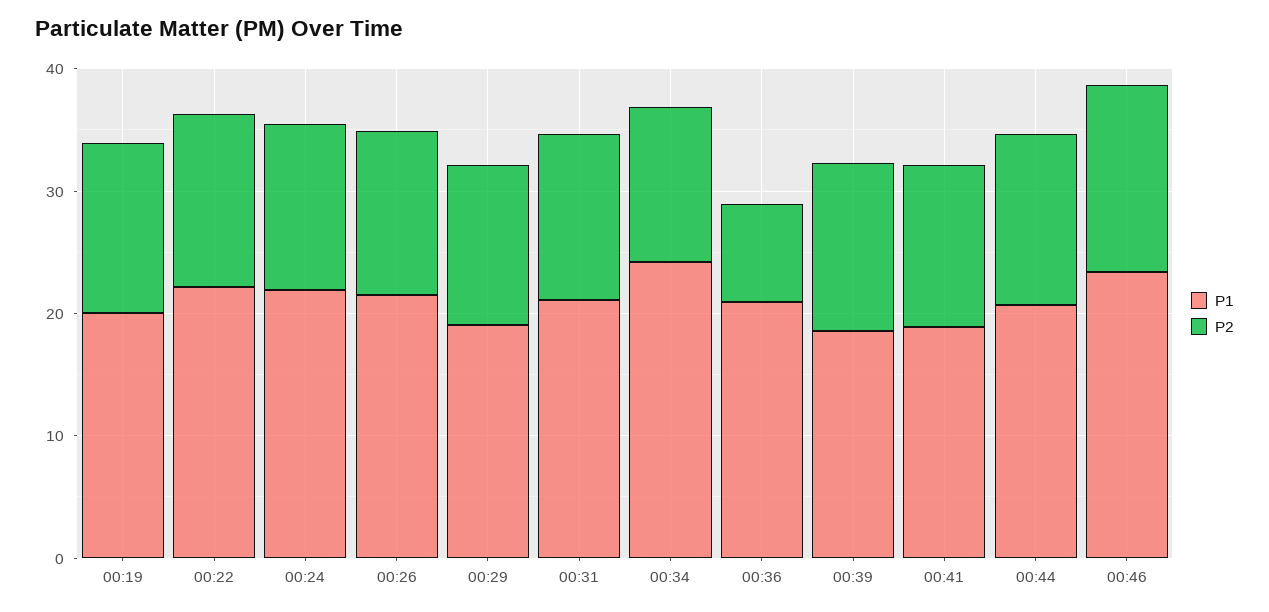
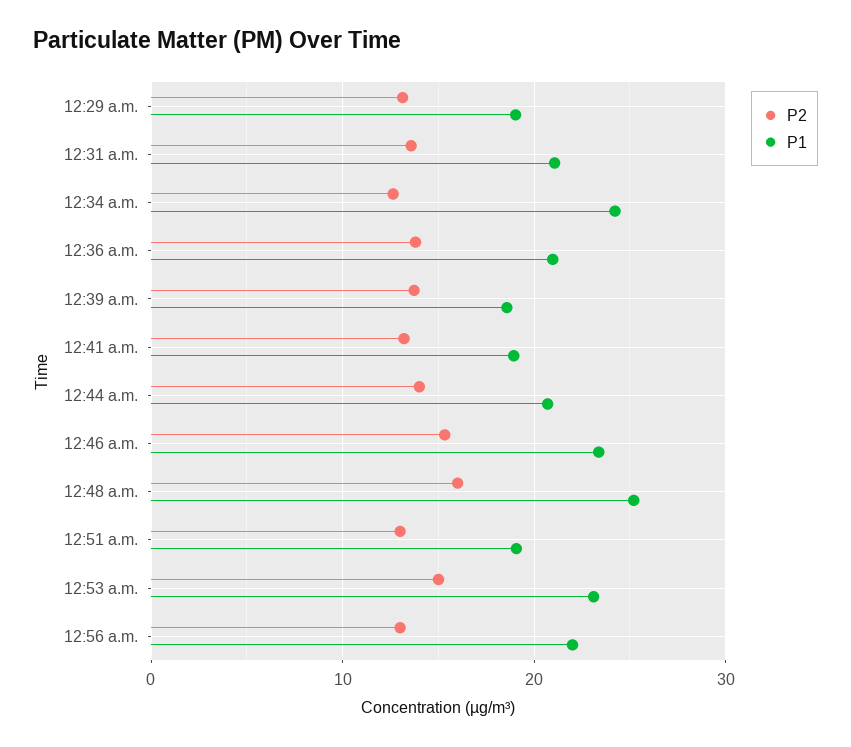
P1, 00:19: 20 -> none
P2, 00:19: 14 -> none
P1, 00:22: 22 -> none
P2, 00:22: 14 -> none
P1, 00:24: 22 -> none
P2, 00:24: 14 -> none
P1, 00:26: 22 -> none
P2, 00:26: 14 -> none
P2, 00:36: 8 -> 14
P2, 12:48 a.m.: none -> 16
P1, 12:48 a.m.: none -> 25
P2, 12:51 a.m.: none -> 13
P1, 12:51 a.m.: none -> 19
P2, 12:53 a.m.: none -> 15
P1, 12:53 a.m.: none -> 23
P2, 12:56 a.m.: none -> 13
P1, 12:56 a.m.: none -> 22

